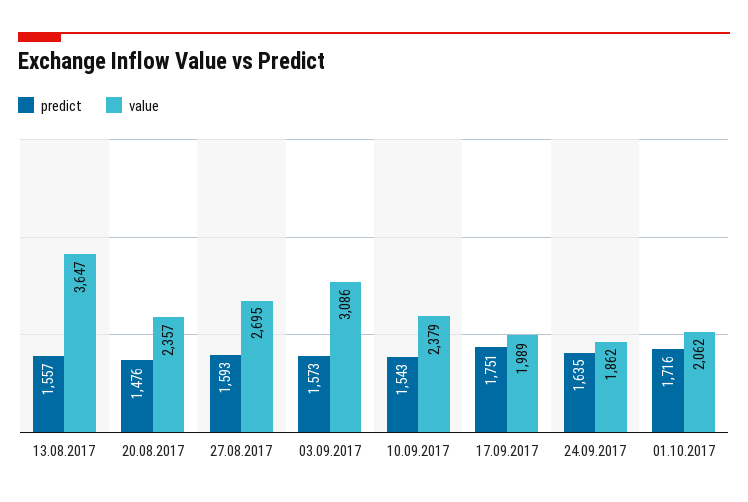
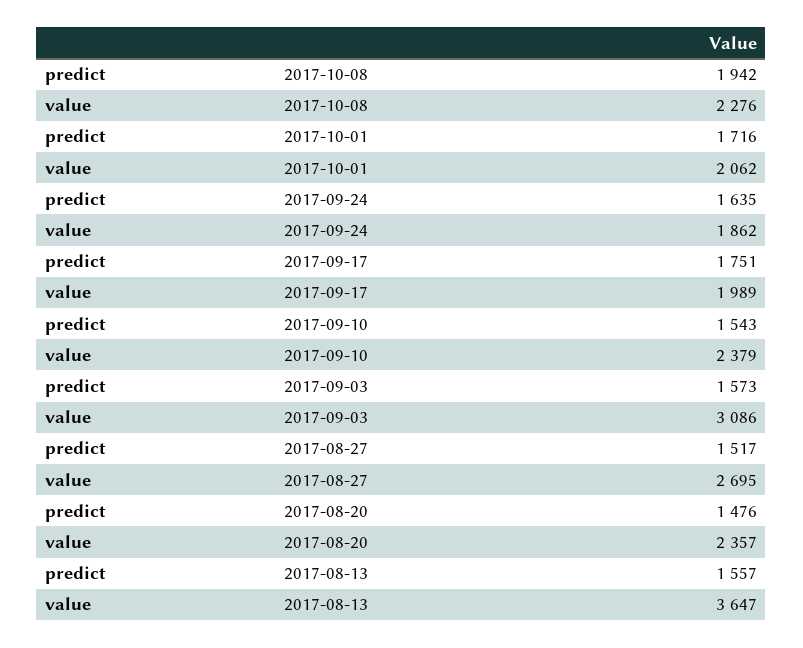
predict, 27.08.2017: 1593 -> 1517
predict, 2017-10-08: none -> 1942
value, 2017-10-08: none -> 2276

